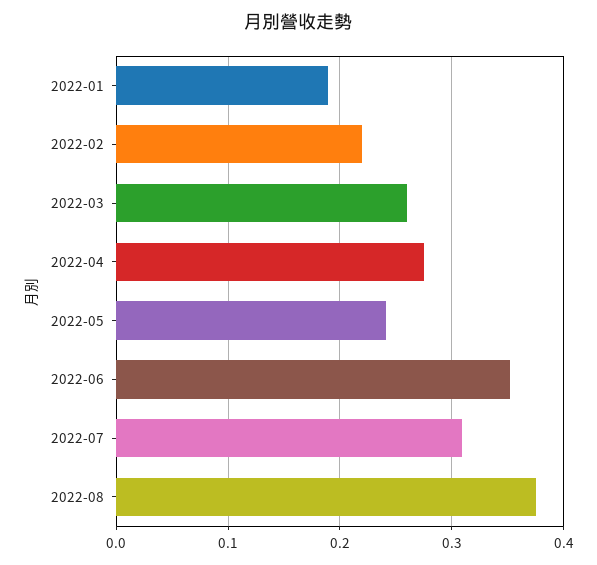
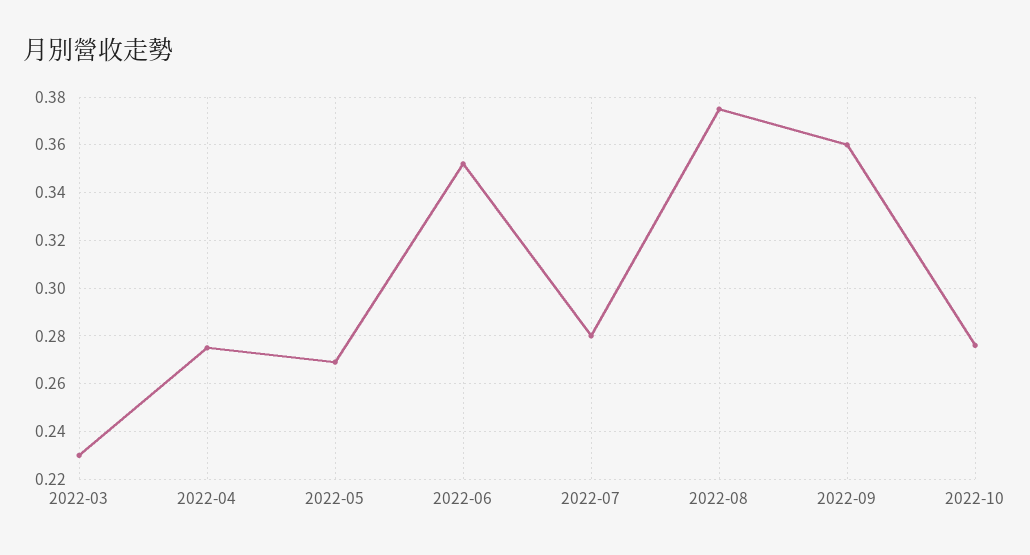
2022-01: 0.19 -> none
2022-02: 0.22 -> none
2022-03: 0.26 -> 0.23
2022-05: 0.24 -> 0.27
2022-07: 0.31 -> 0.28
2022-09: none -> 0.36
2022-10: none -> 0.275

